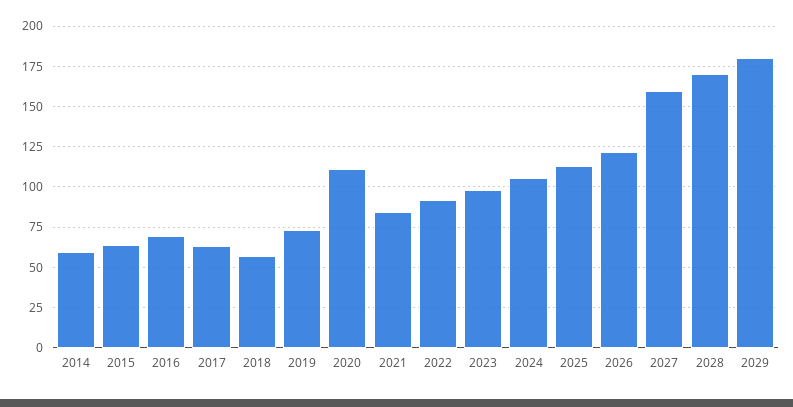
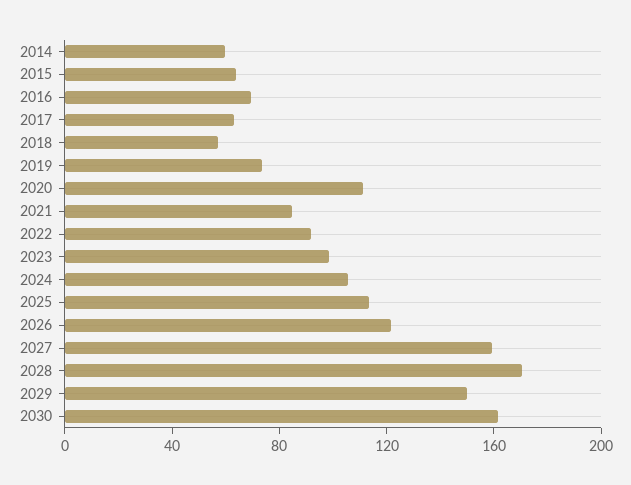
2029: 180 -> 150
2030: none -> 160

